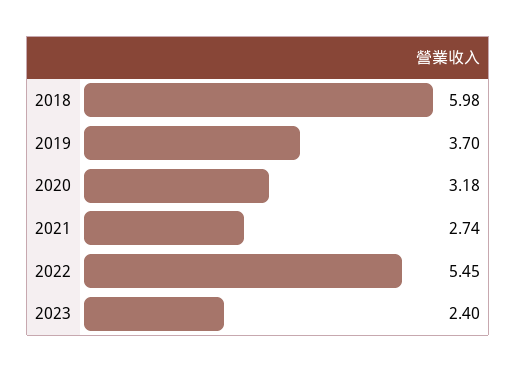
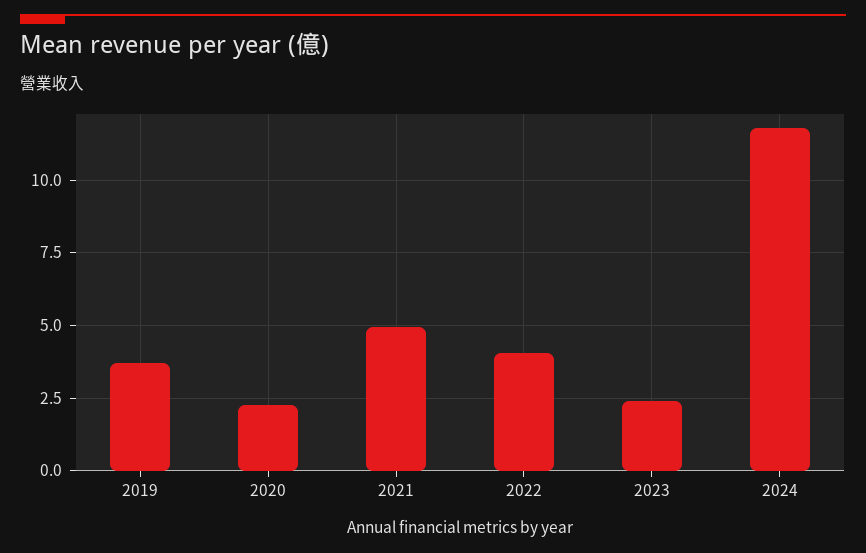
2018: 5.98 -> none
2020: 3.18 -> 2.25
2021: 2.74 -> 5
2022: 5.45 -> 4
2024: none -> 11.75

